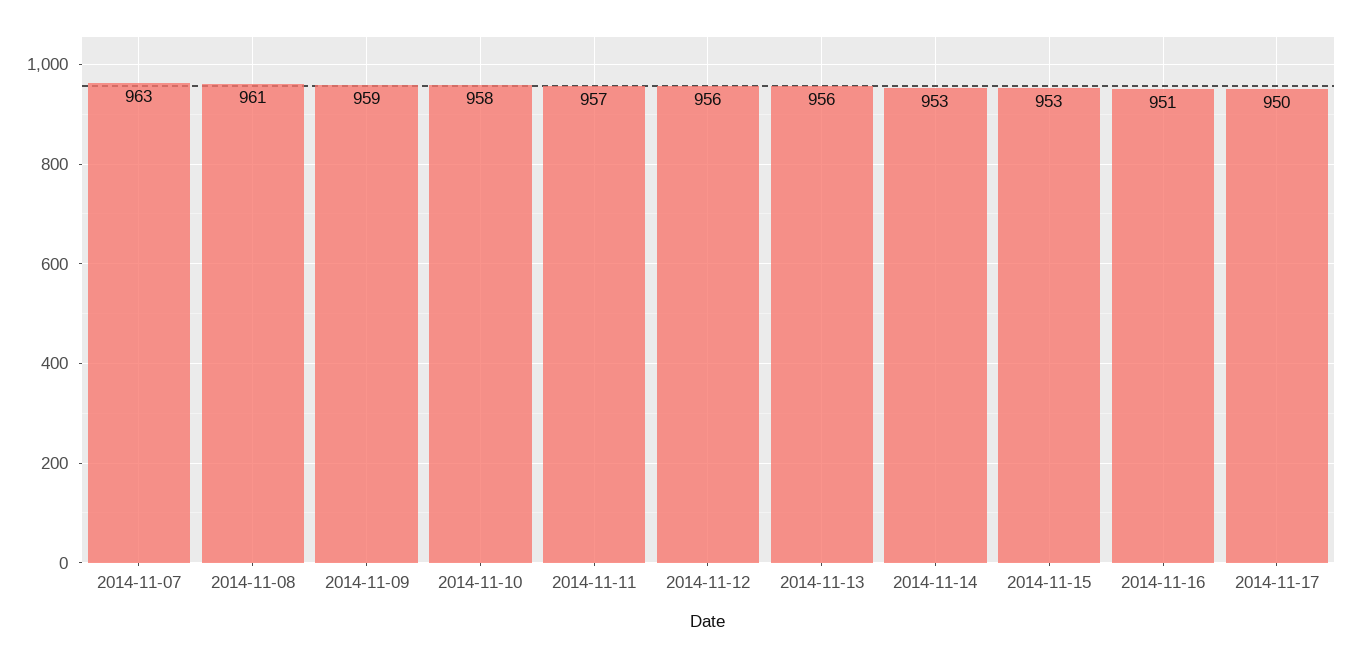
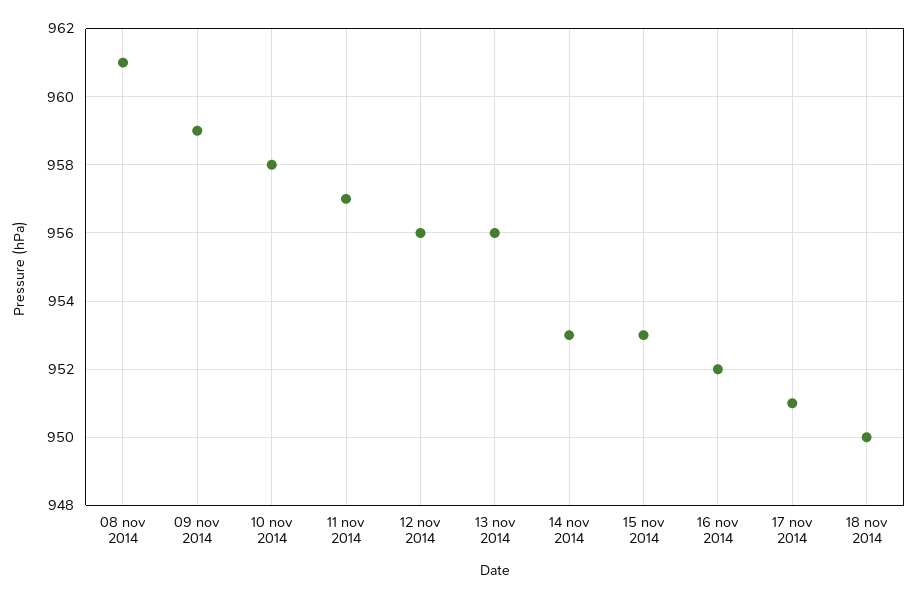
2014-11-07: 963 -> none
2014-11-16: 951 -> 952
2014-11-17: 950 -> 951
18 nov 2014: none -> 950

